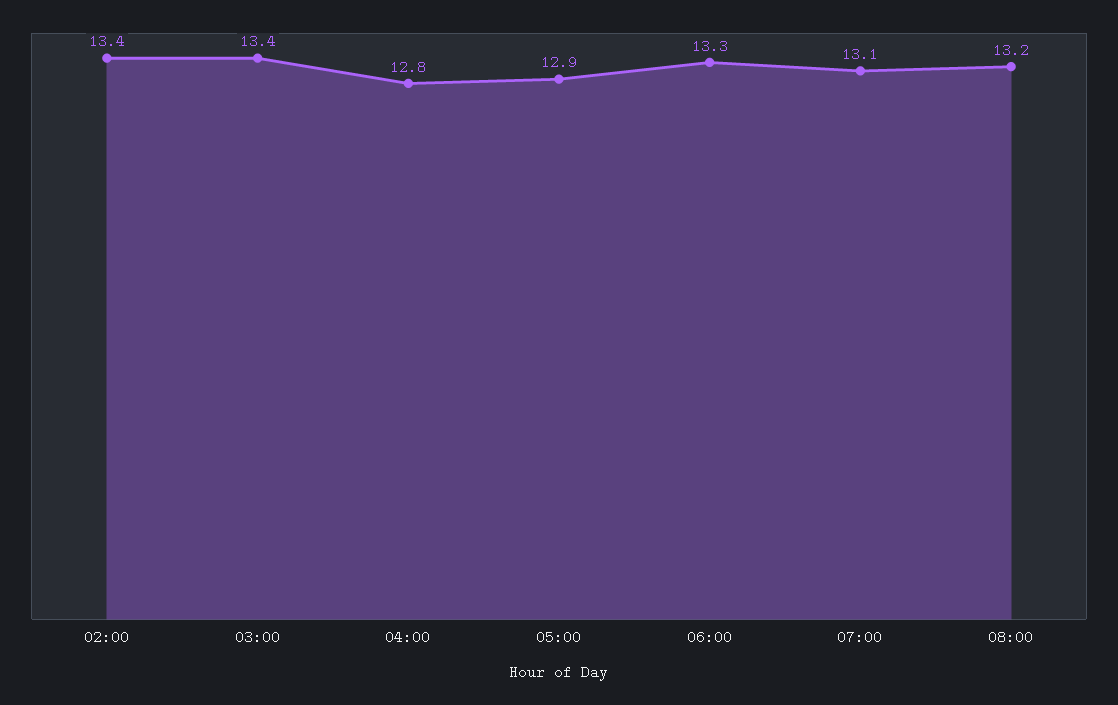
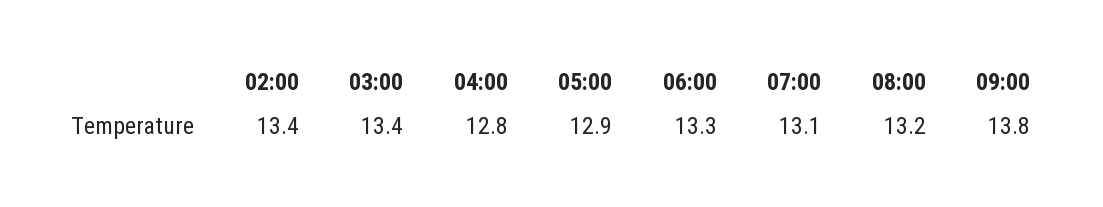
09:00: none -> 13.8

